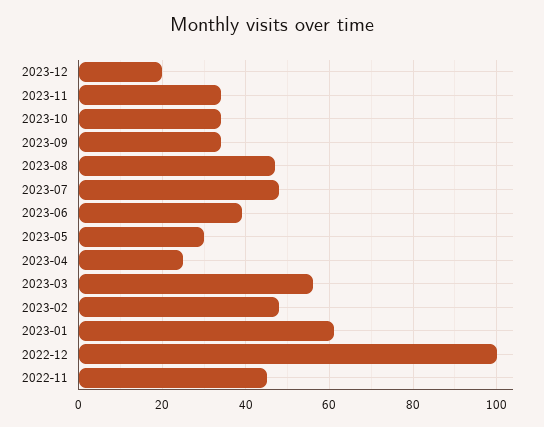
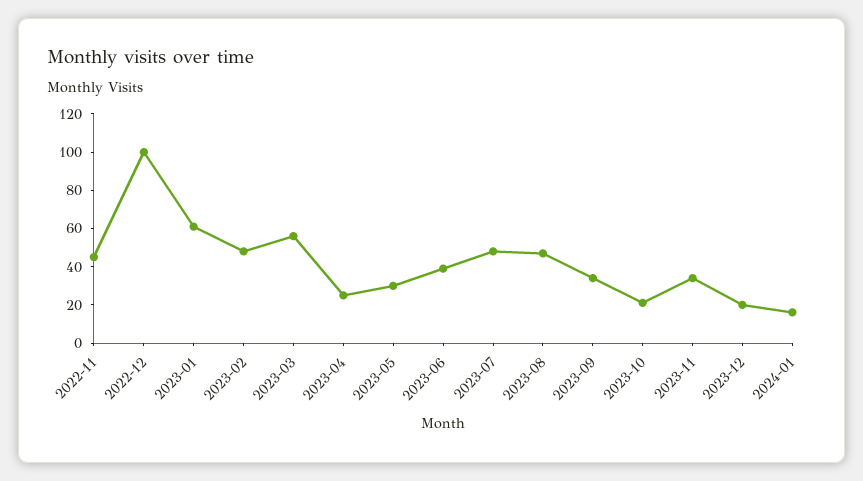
2023-10: 35 -> 20
2024-01: none -> 15

